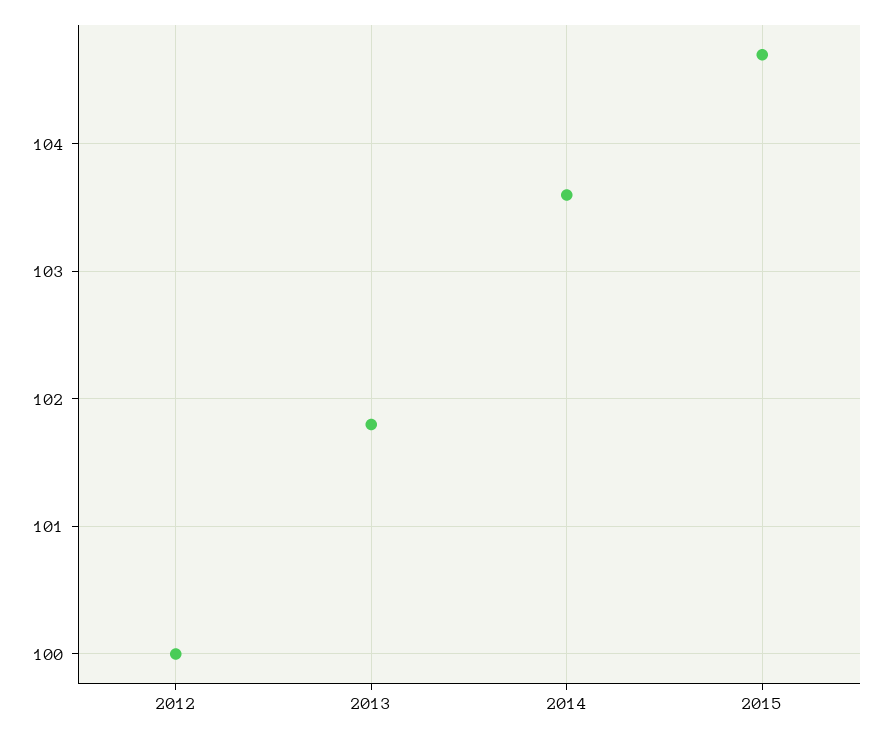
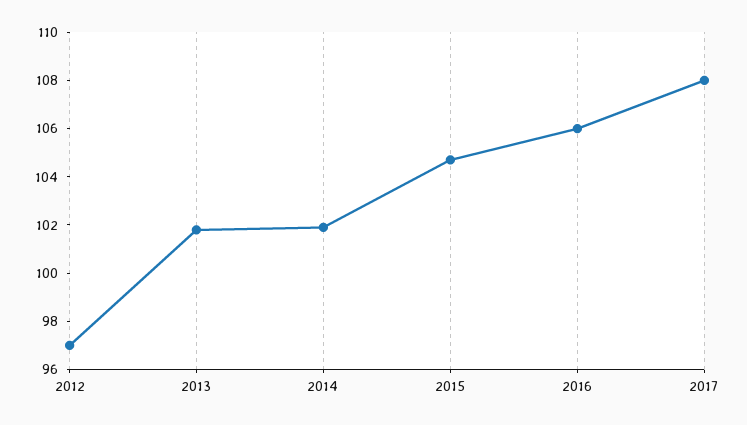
2012: 100 -> 97
2014: 103.6 -> 102
2016: none -> 106
2017: none -> 108

